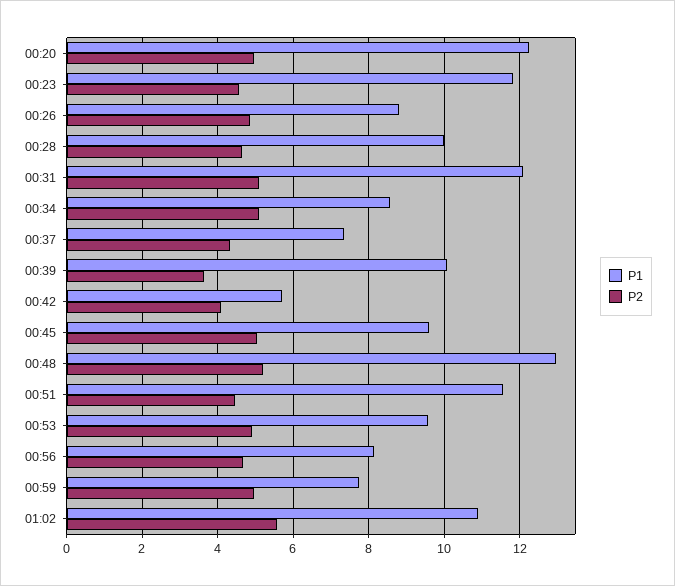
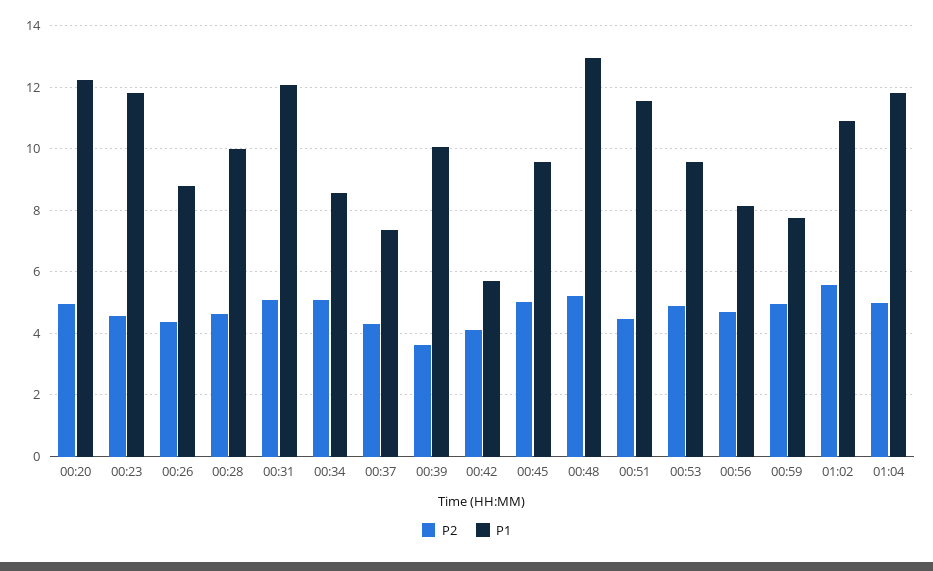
P2, 00:26: 4.8 -> 4.4
P2, 01:04: none -> 5
P1, 01:04: none -> 11.8

